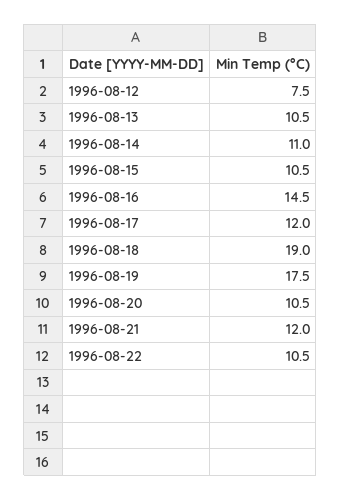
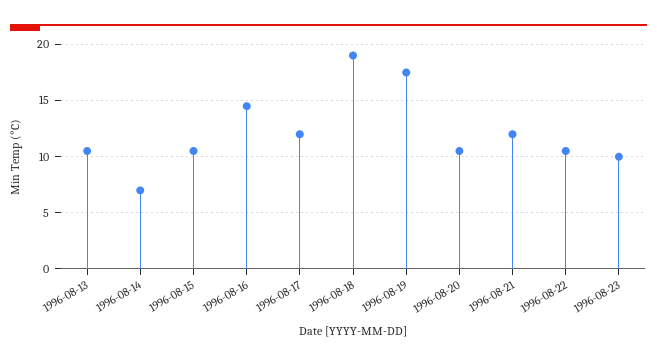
1996-08-12: 7.5 -> none
1996-08-14: 11 -> 7
1996-08-23: none -> 10

